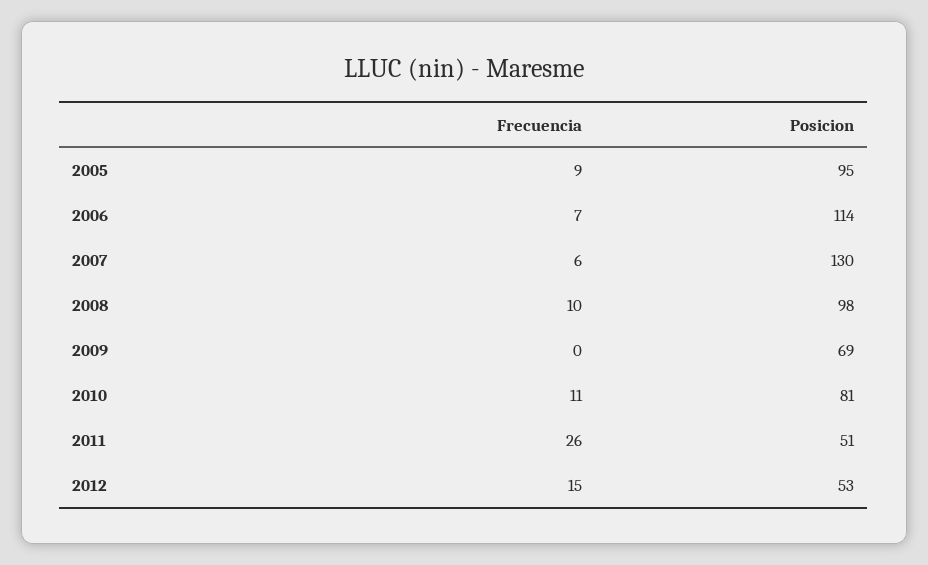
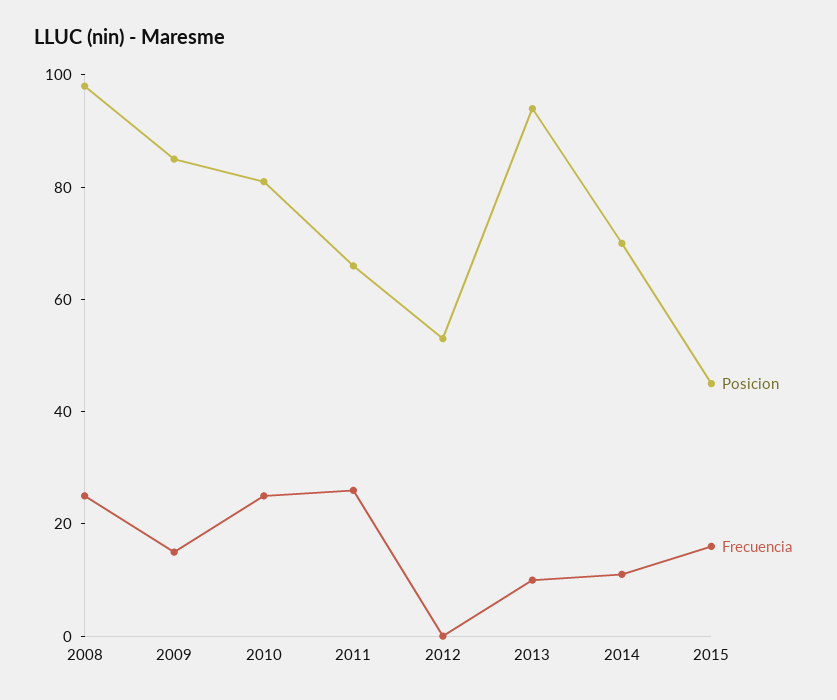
Frecuencia, 2005: 9 -> none
Posicion, 2005: 95 -> none
Frecuencia, 2006: 7 -> none
Posicion, 2006: 114 -> none
Frecuencia, 2007: 6 -> none
Posicion, 2007: 130 -> none
Frecuencia, 2008: 10 -> 25
Frecuencia, 2009: 0 -> 15
Posicion, 2009: 69 -> 85
Frecuencia, 2010: 11 -> 25
Posicion, 2011: 51 -> 65
Frecuencia, 2012: 15 -> 0
Posicion, 2013: none -> 95
Frecuencia, 2013: none -> 10
Posicion, 2014: none -> 70
Frecuencia, 2014: none -> 10
Posicion, 2015: none -> 45
Frecuencia, 2015: none -> 15

